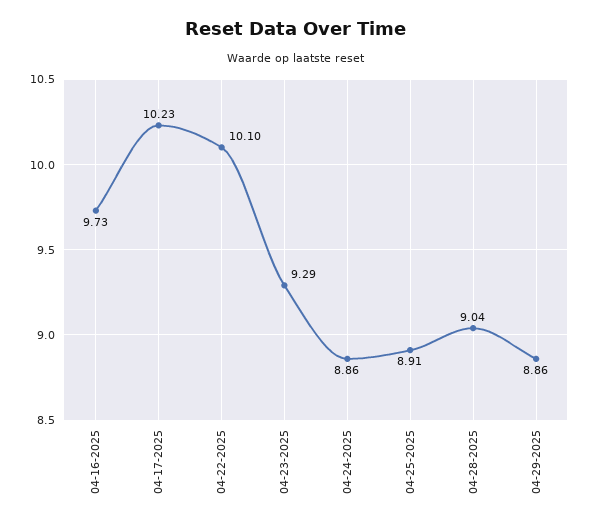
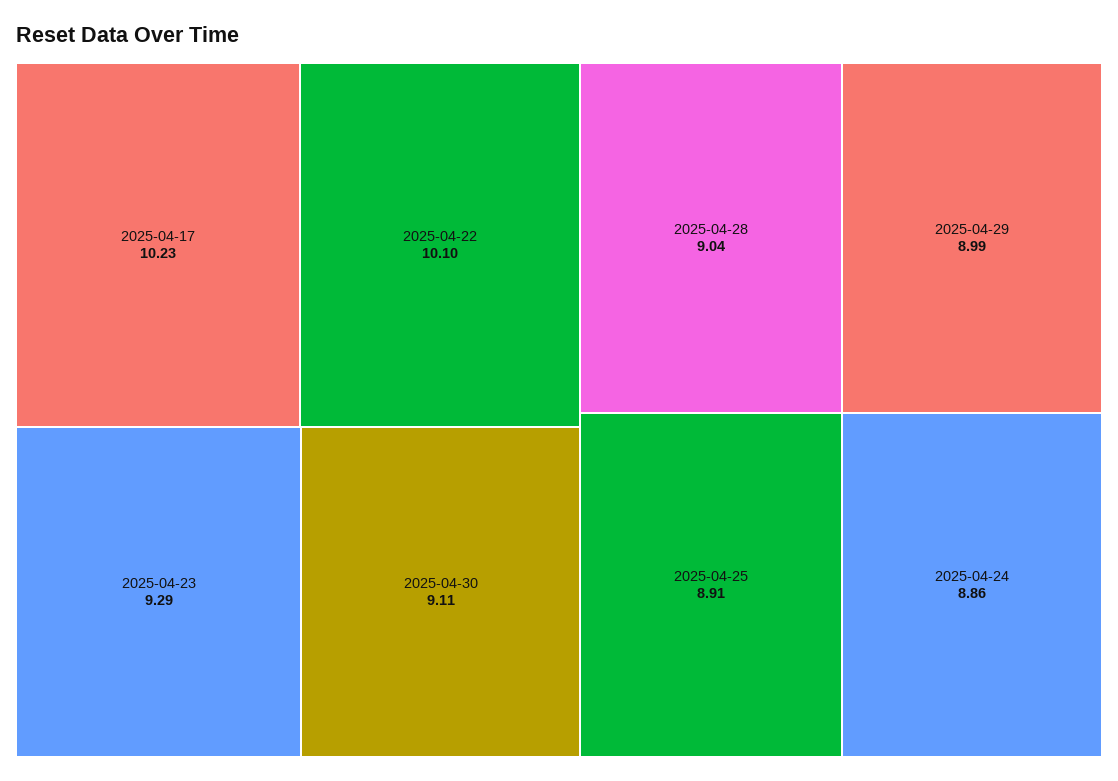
04-16-2025: 9.73 -> none
04-29-2025: 8.86 -> 8.99
2025-04-30: none -> 9.11

